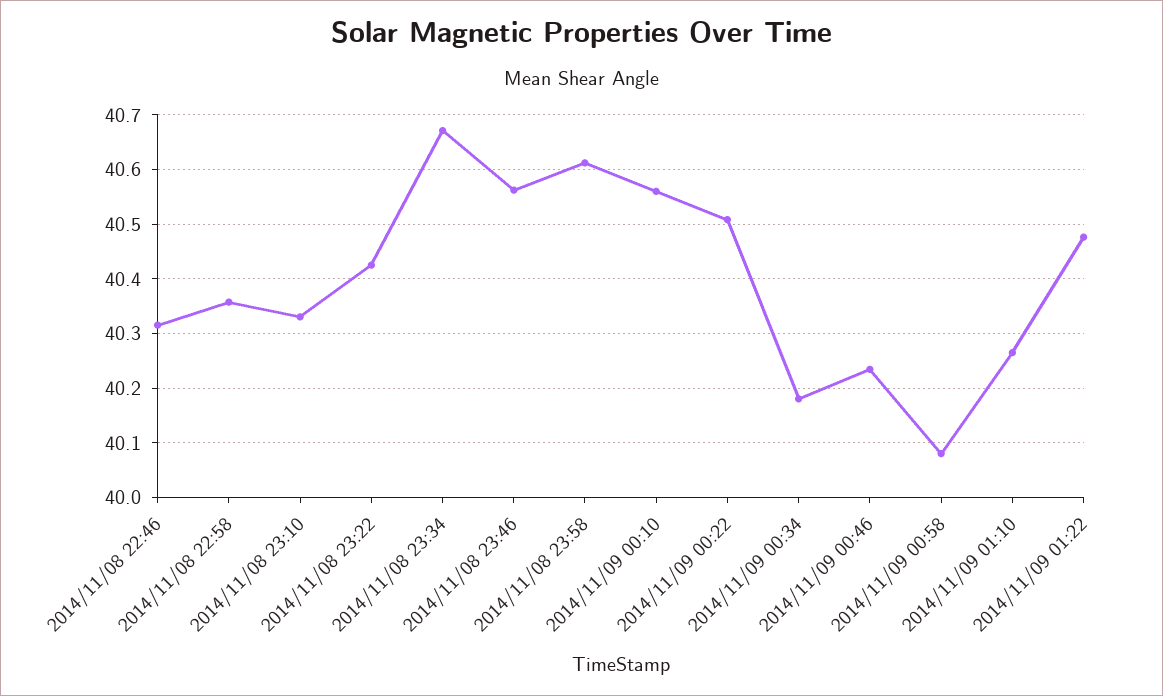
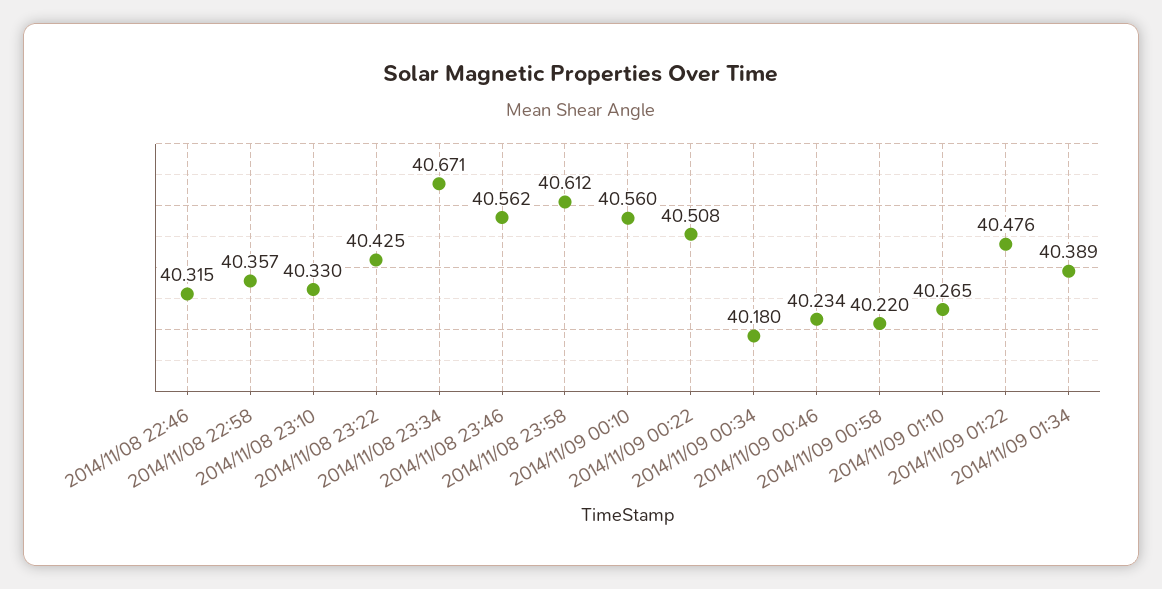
2014/11/09 00:58: 40.08 -> 40.22
2014/11/09 01:34: none -> 40.389

